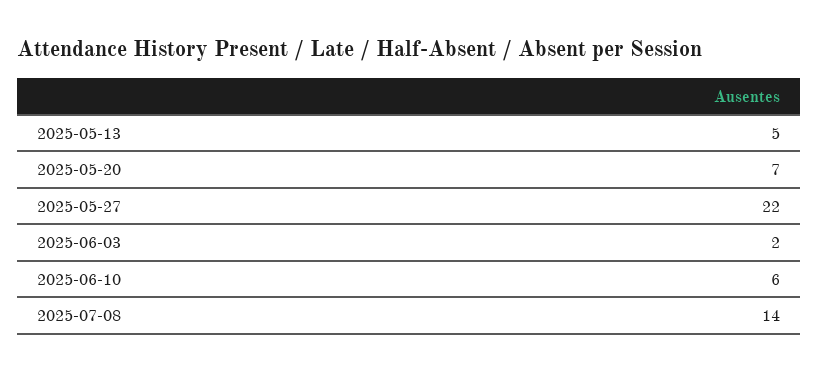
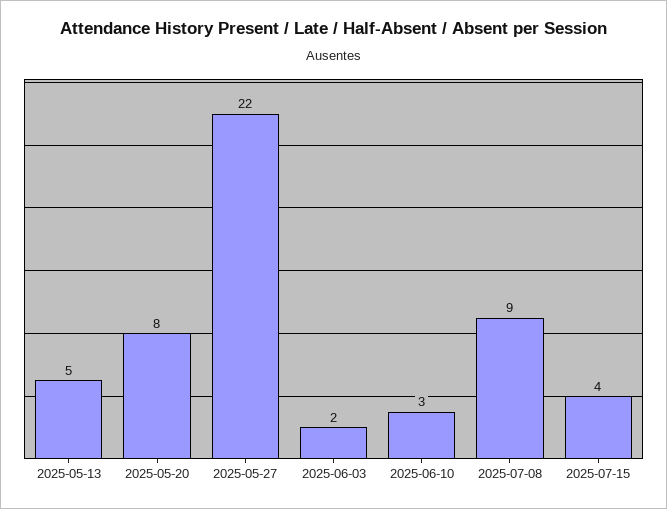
2025-05-20: 7 -> 8
2025-06-10: 6 -> 3
2025-07-08: 14 -> 9
2025-07-15: none -> 4

